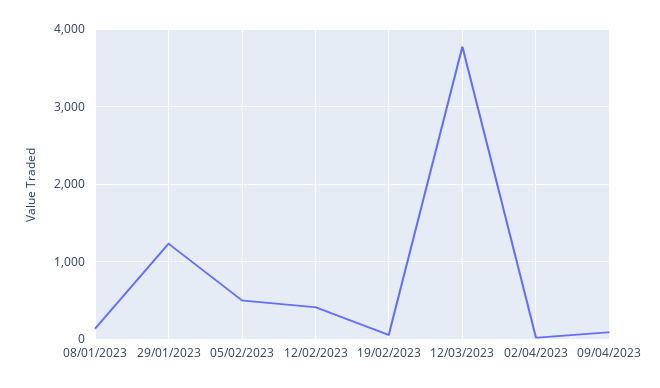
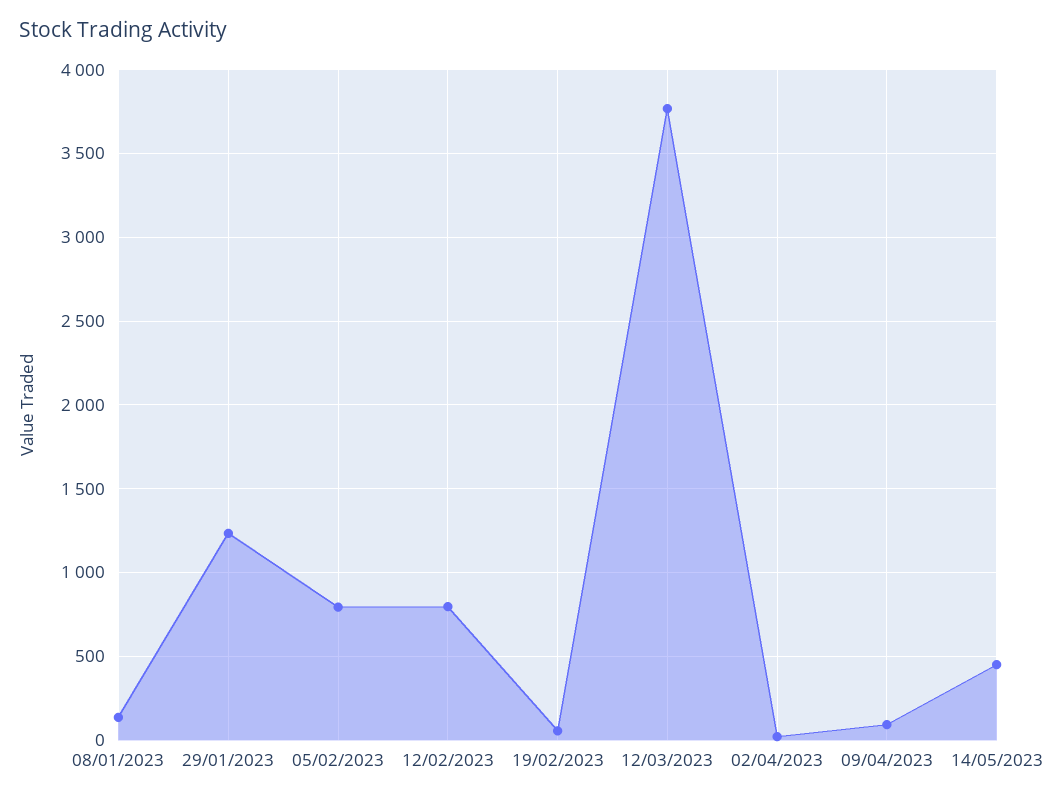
05/02/2023: 500 -> 800
12/02/2023: 400 -> 800
14/05/2023: none -> 450

